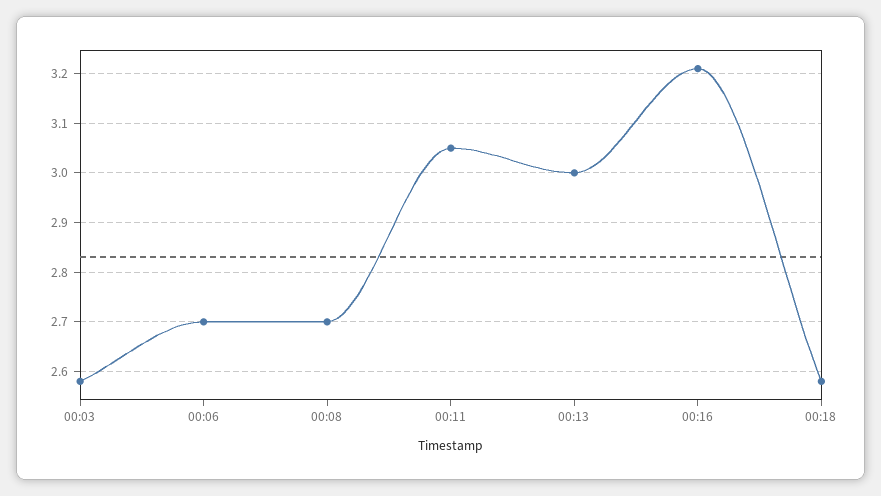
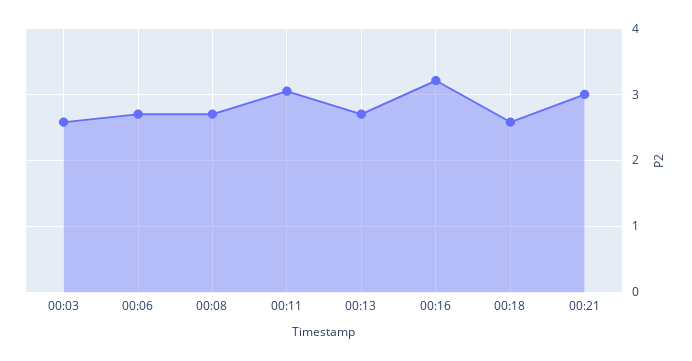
00:13: 3 -> 2.7
00:21: none -> 3

